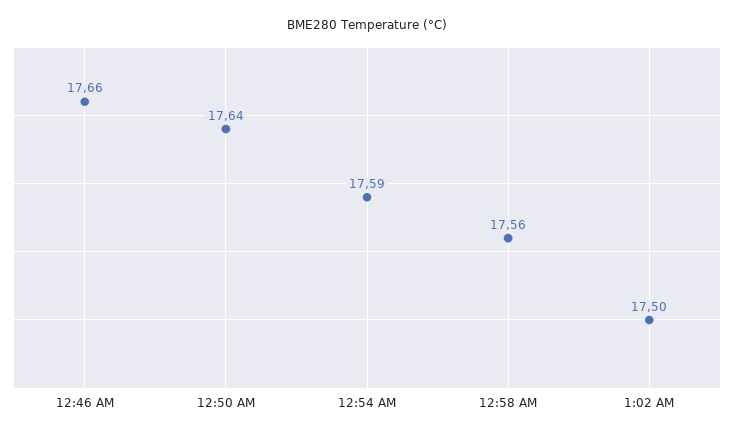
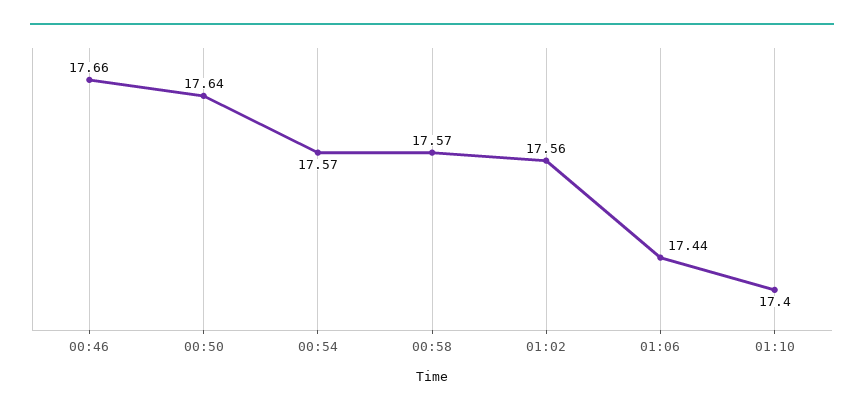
12:54 AM: 17.59 -> 17.57
12:58 AM: 17.56 -> 17.57
1:02 AM: 17.5 -> 17.56
01:06: none -> 17.44
01:10: none -> 17.4

